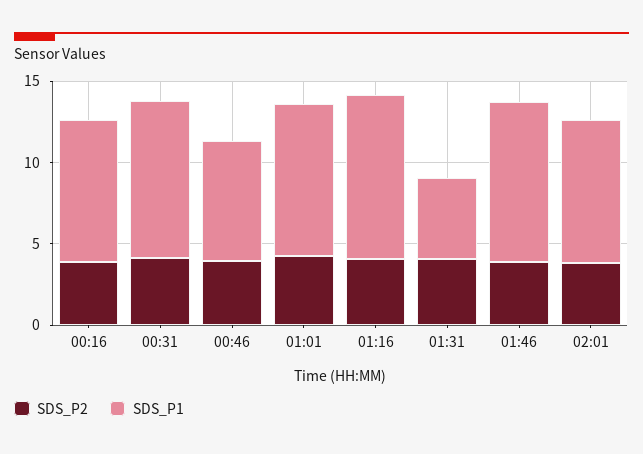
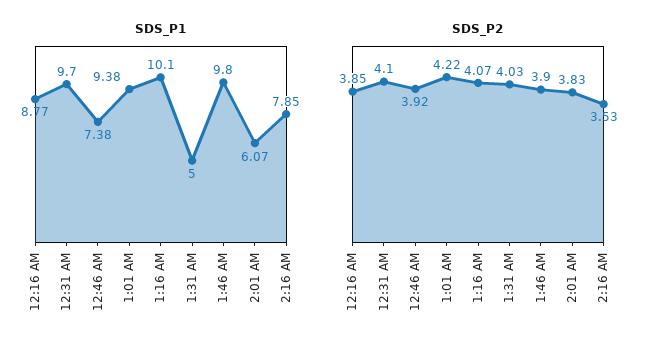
SDS_P1, 02:01: 9 -> 6.07
SDS_P1, 2:16 AM: none -> 7.85
SDS_P2, 2:16 AM: none -> 3.53

